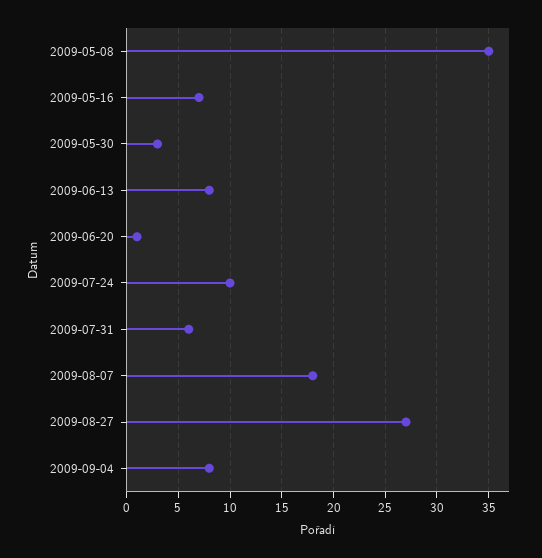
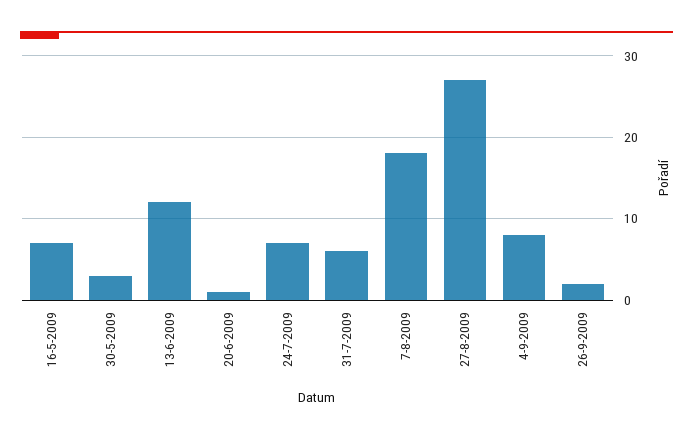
2009-05-08: 35 -> none
2009-06-13: 8 -> 12
2009-07-24: 10 -> 7
26-9-2009: none -> 2

